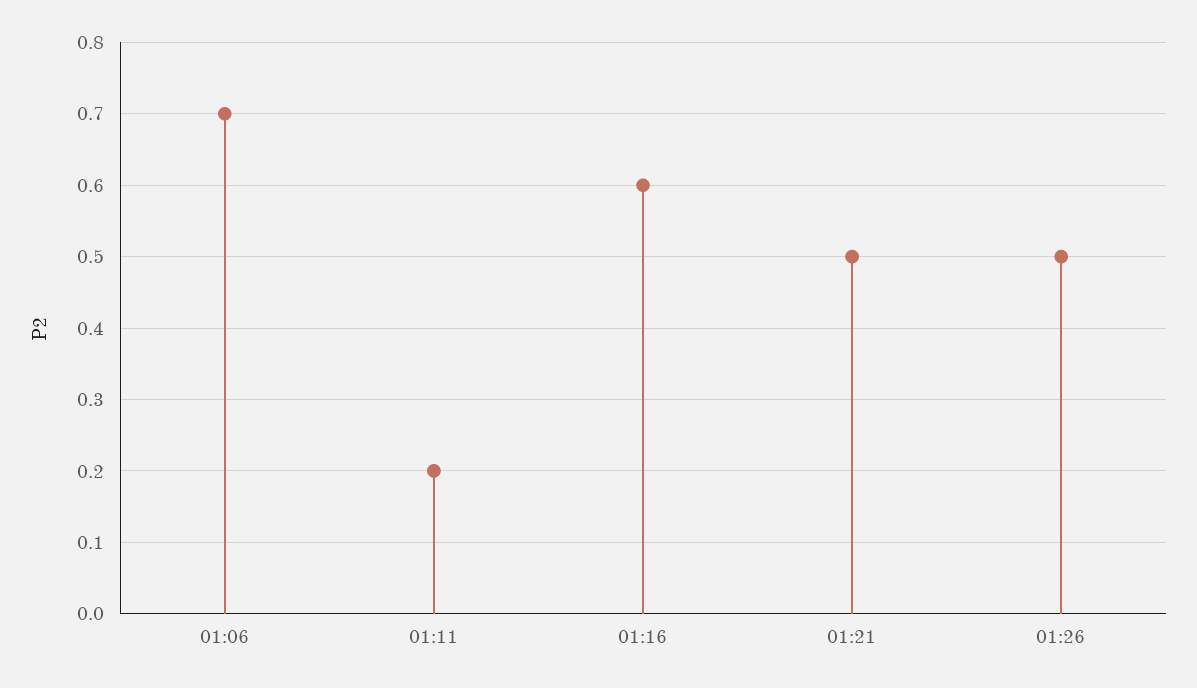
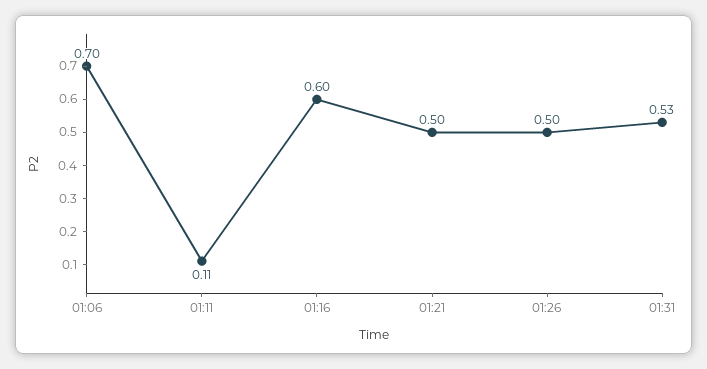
01:11: 0.2 -> 0.11
01:31: none -> 0.53

